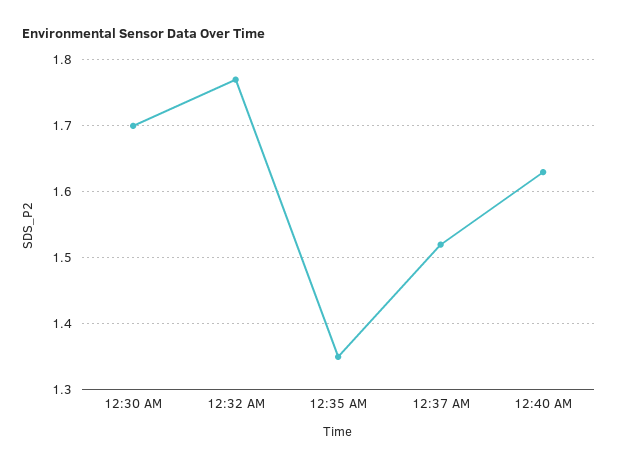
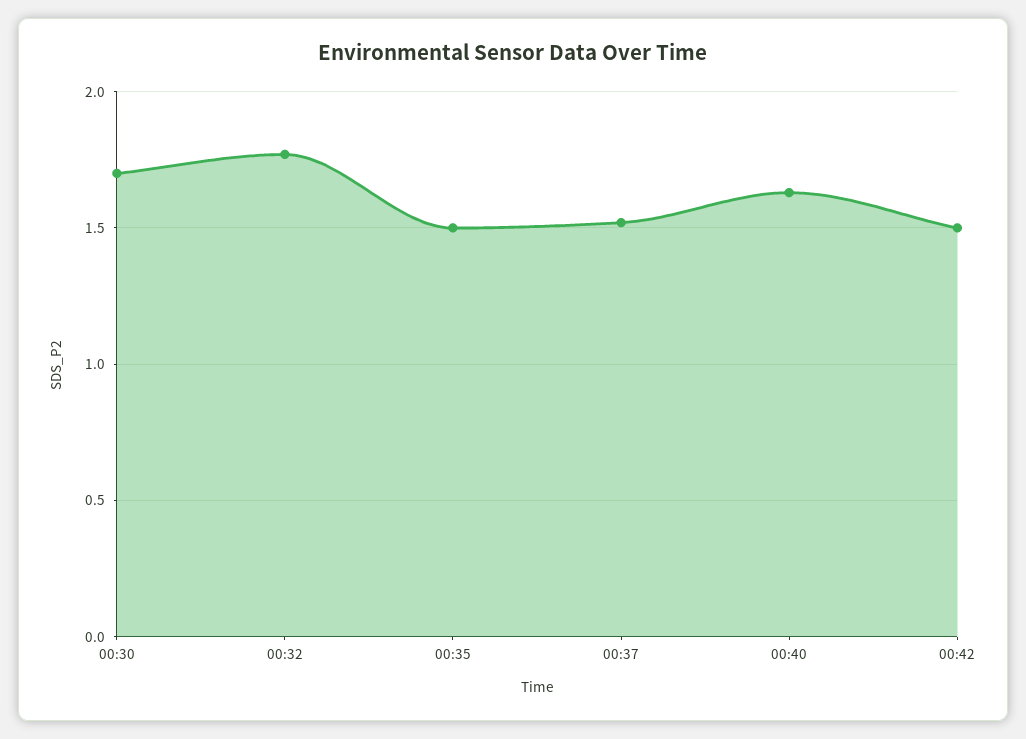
12:35 AM: 1.35 -> 1.5
00:42: none -> 1.5

